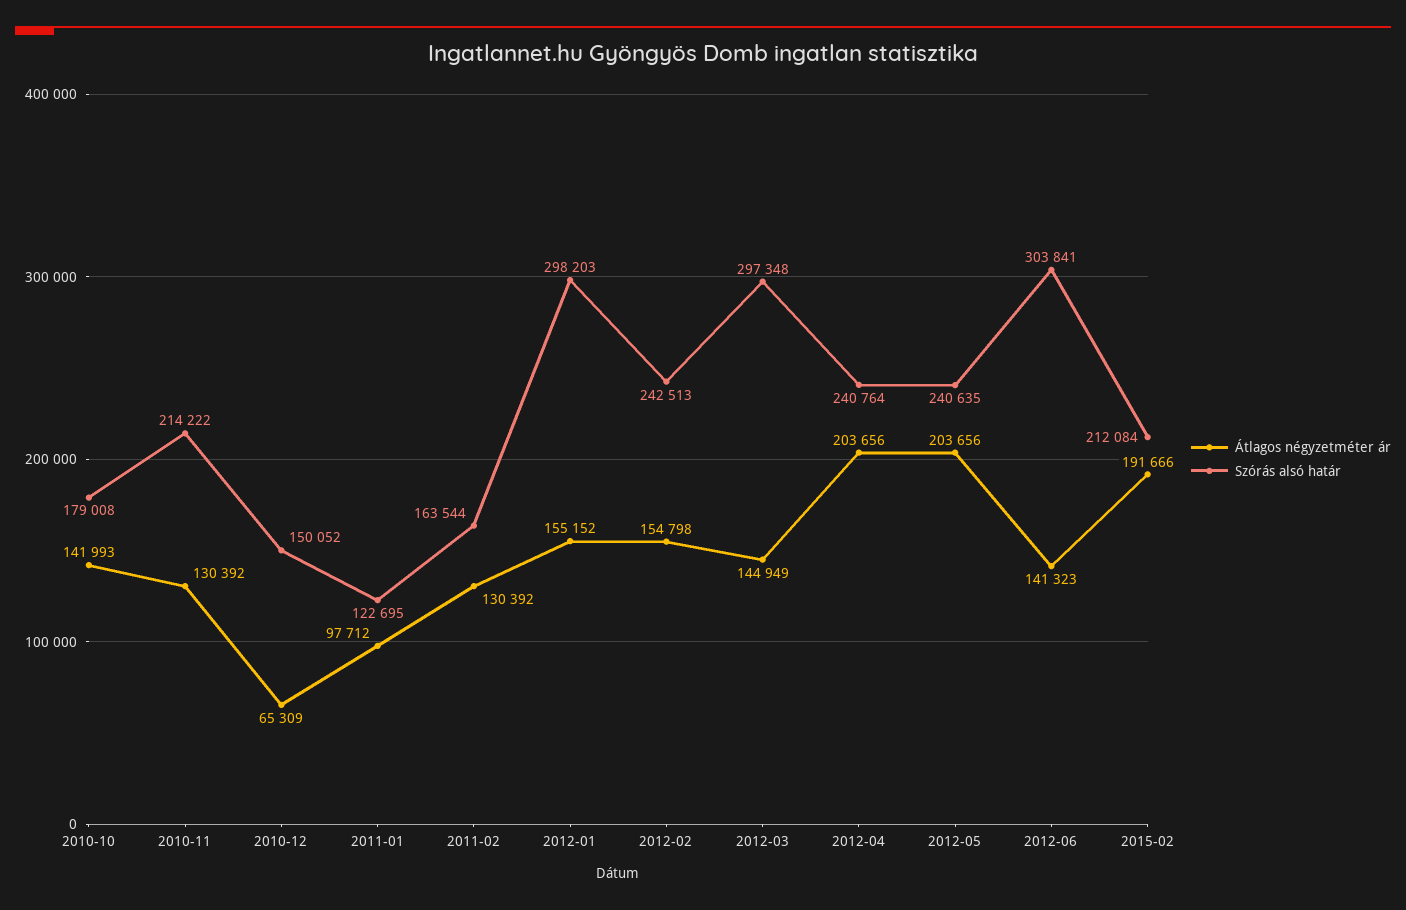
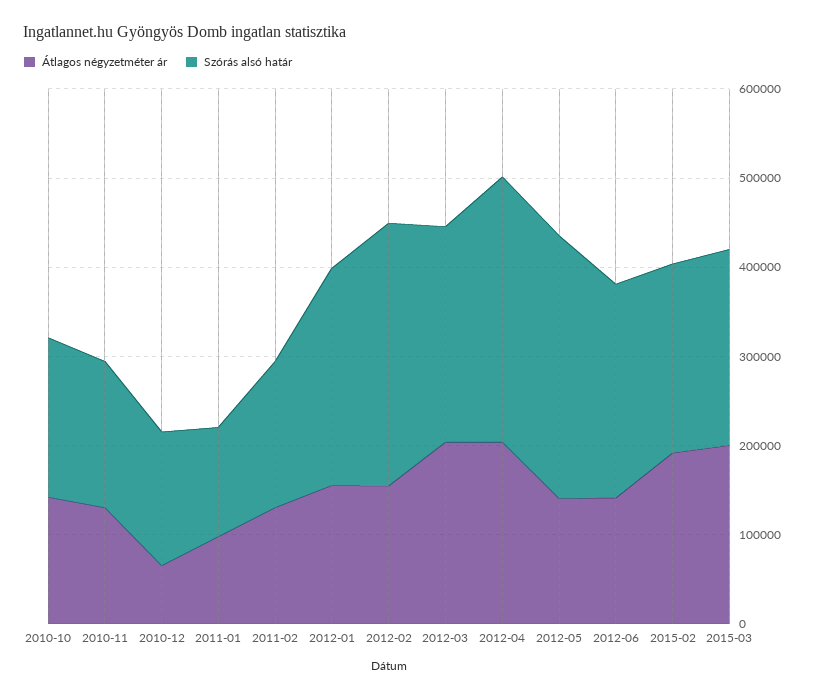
Szórás alsó határ, 2010-11: 214222 -> 160000
Szórás alsó határ, 2012-01: 298203 -> 240000
Szórás alsó határ, 2012-02: 242513 -> 300000
Átlagos négyzetméter ár, 2012-03: 144949 -> 200000
Szórás alsó határ, 2012-03: 297348 -> 240000
Szórás alsó határ, 2012-04: 240764 -> 300000
Átlagos négyzetméter ár, 2012-05: 203656 -> 140000
Szórás alsó határ, 2012-05: 240635 -> 300000
Szórás alsó határ, 2012-06: 303841 -> 240000
Átlagos négyzetméter ár, 2015-03: none -> 200000
Szórás alsó határ, 2015-03: none -> 220000

